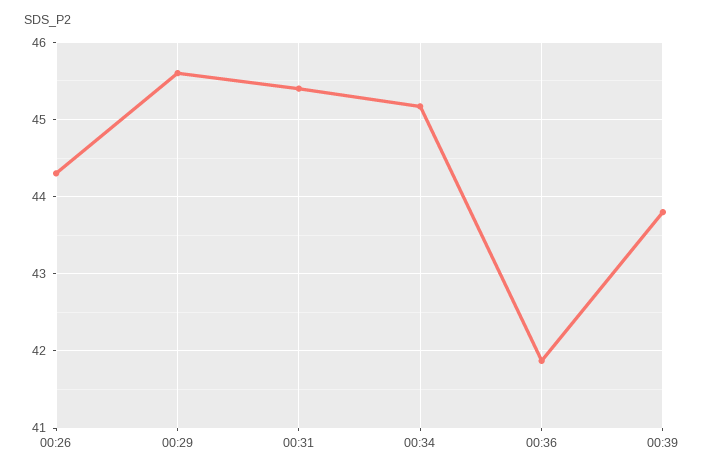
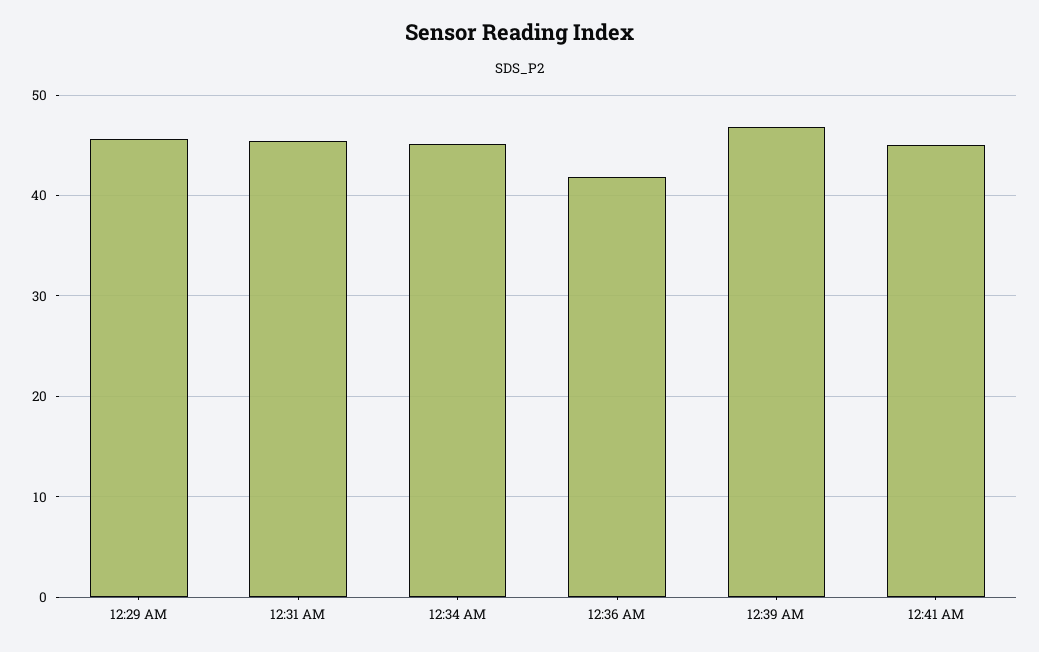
00:26: 44.3 -> none
00:39: 43.8 -> 47
12:41 AM: none -> 45

